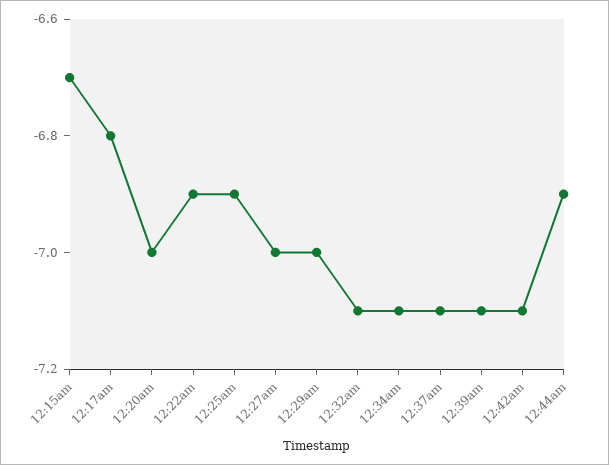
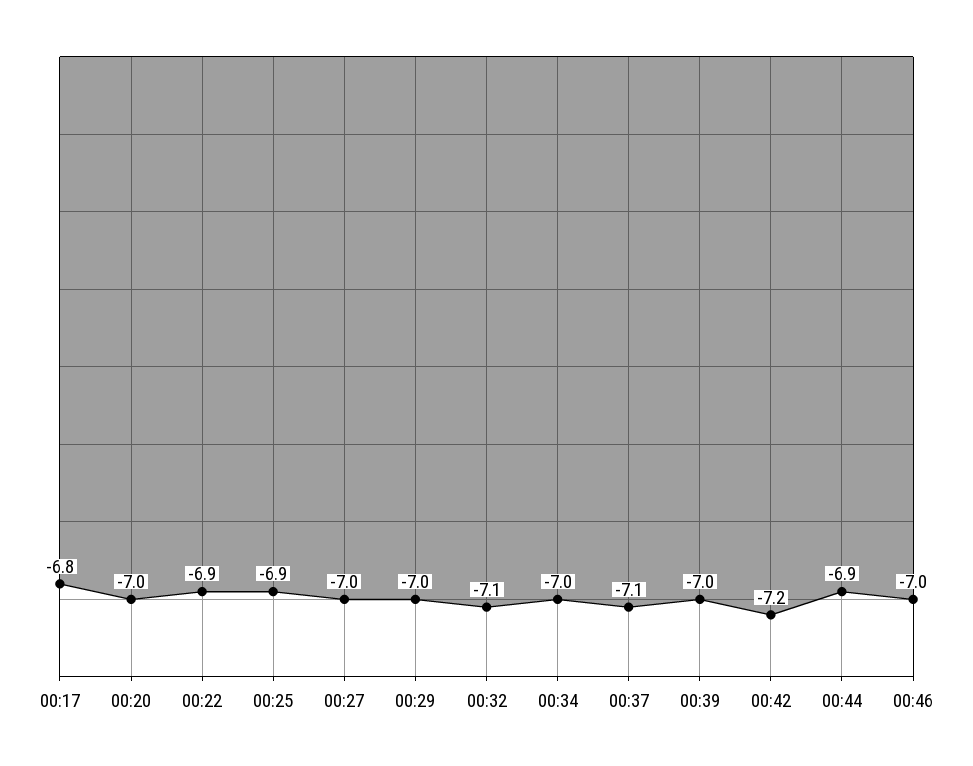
12:15am: -6.7 -> none
12:34am: -7.1 -> -7
12:39am: -7.1 -> -7
12:42am: -7.1 -> -7.2
00:46: none -> -7

